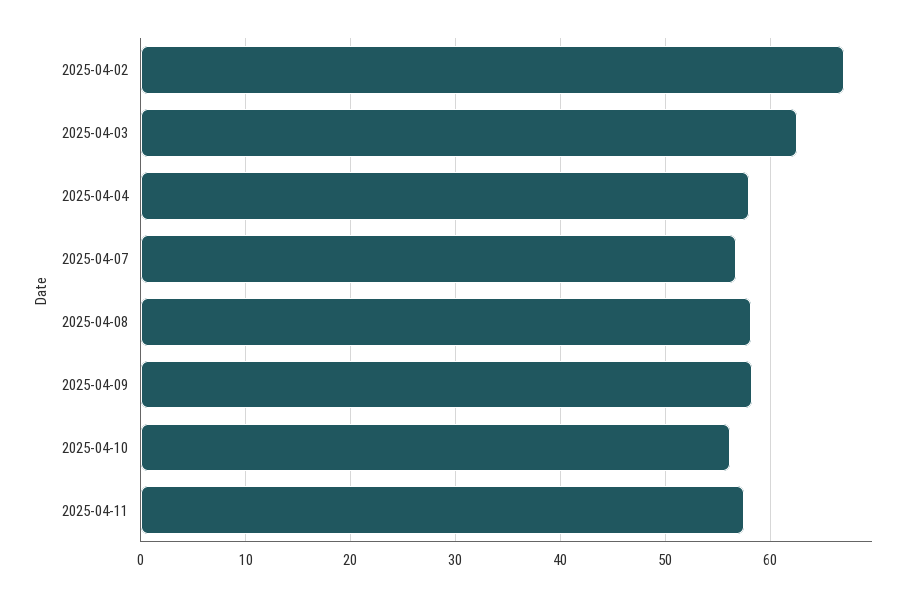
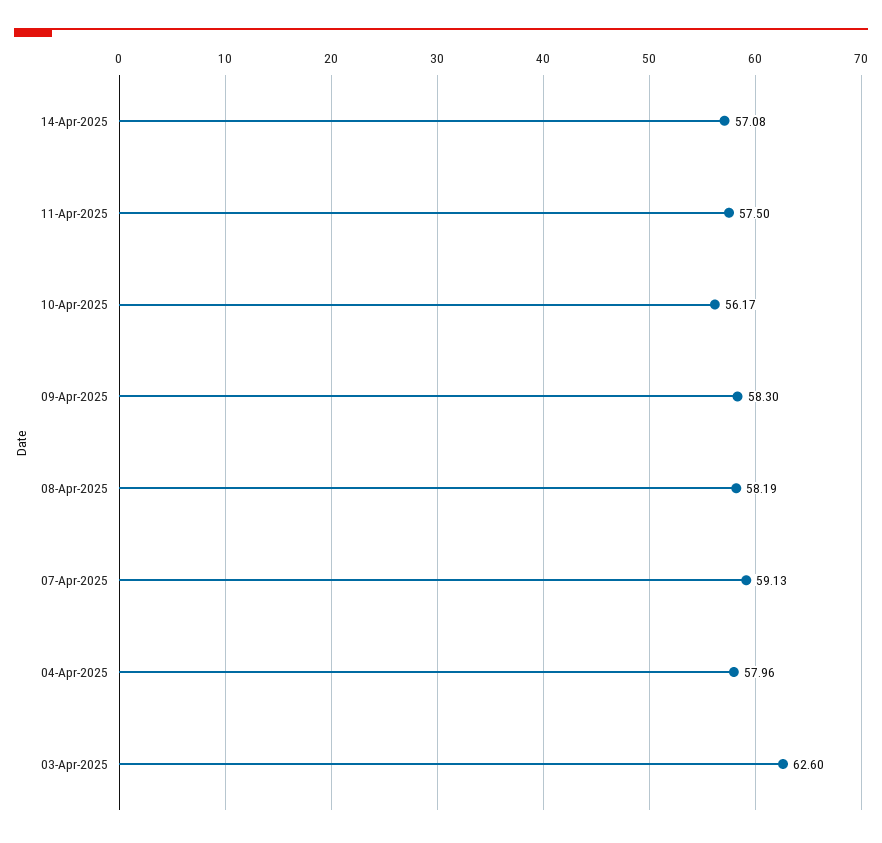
2025-04-02: 67 -> none
2025-04-07: 57 -> 59.13
14-Apr-2025: none -> 57.08

